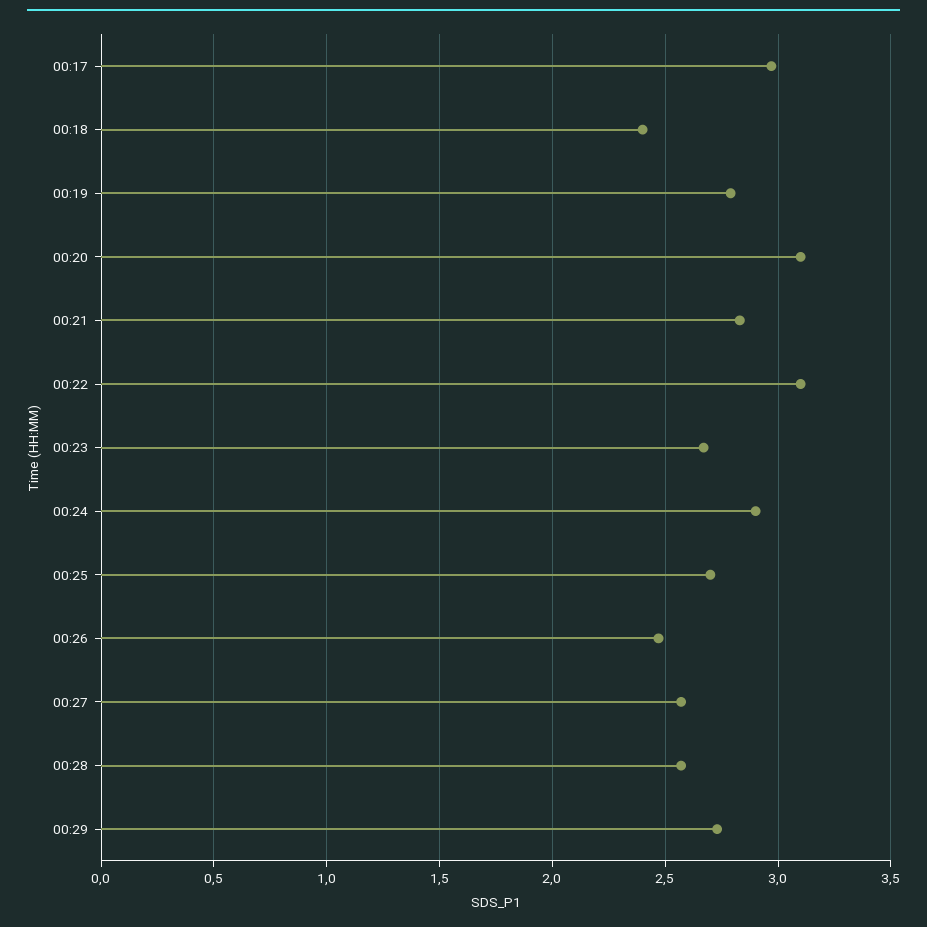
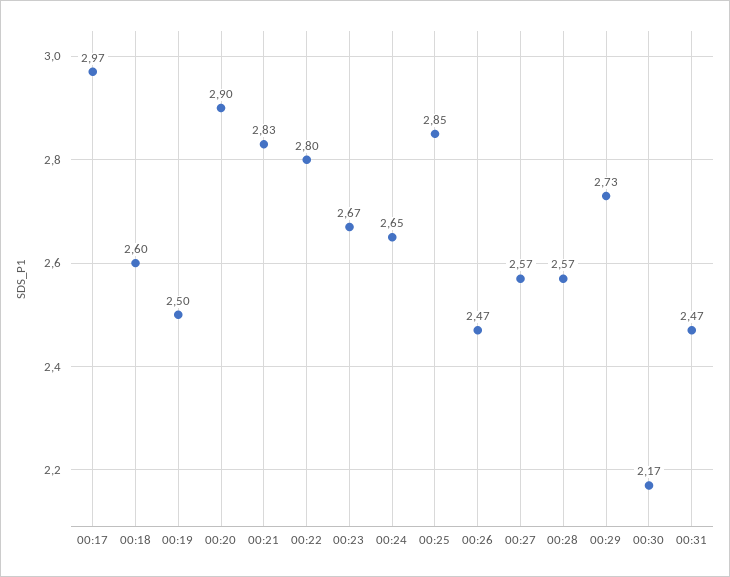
00:18: 2.4 -> 2.6
00:19: 2.8 -> 2.5
00:20: 3.1 -> 2.9
00:22: 3.1 -> 2.8
00:24: 2.9 -> 2.65
00:25: 2.7 -> 2.85
00:30: none -> 2.17
00:31: none -> 2.47

